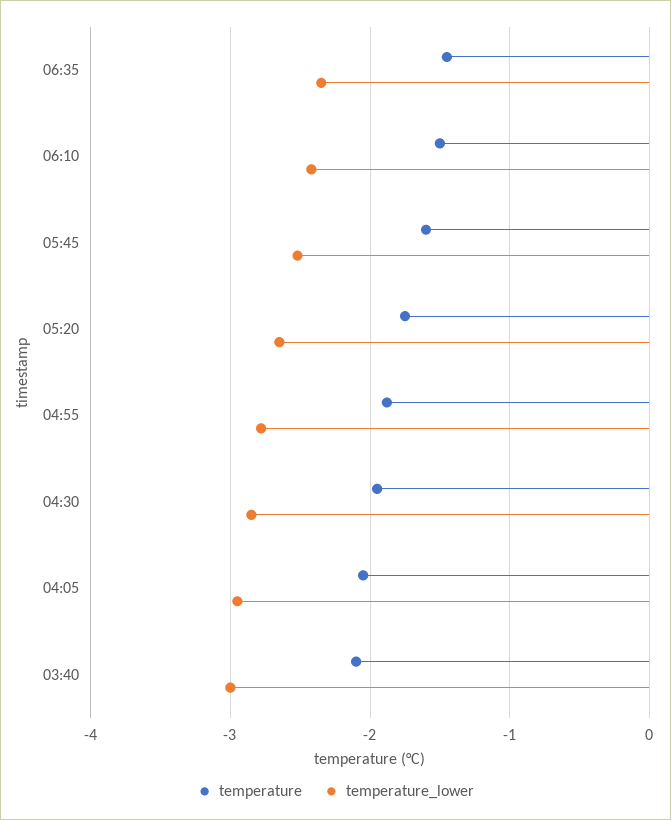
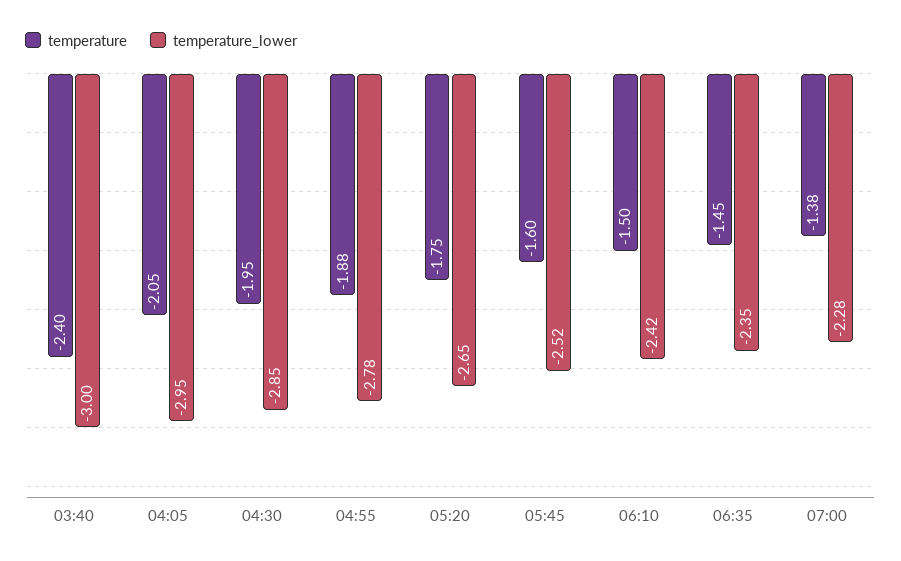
temperature, 03:40: -2.1 -> -2.4
temperature, 07:00: none -> -1.38
temperature_lower, 07:00: none -> -2.28

